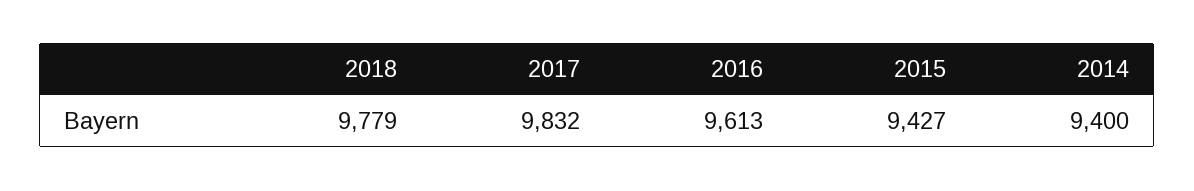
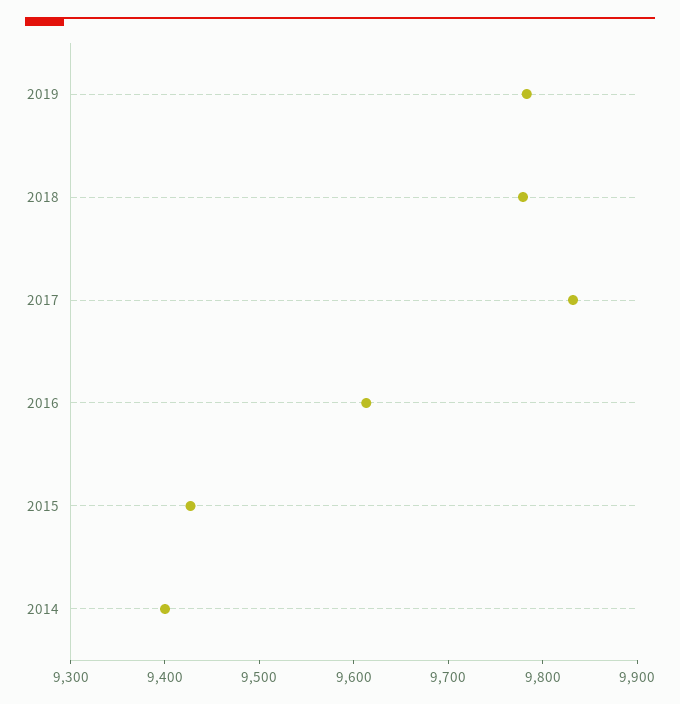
2019: none -> 9780

